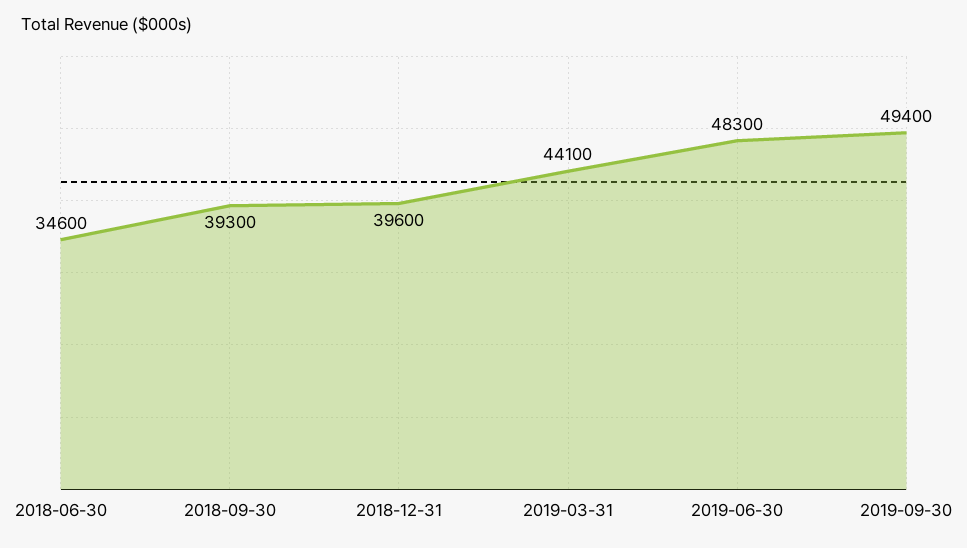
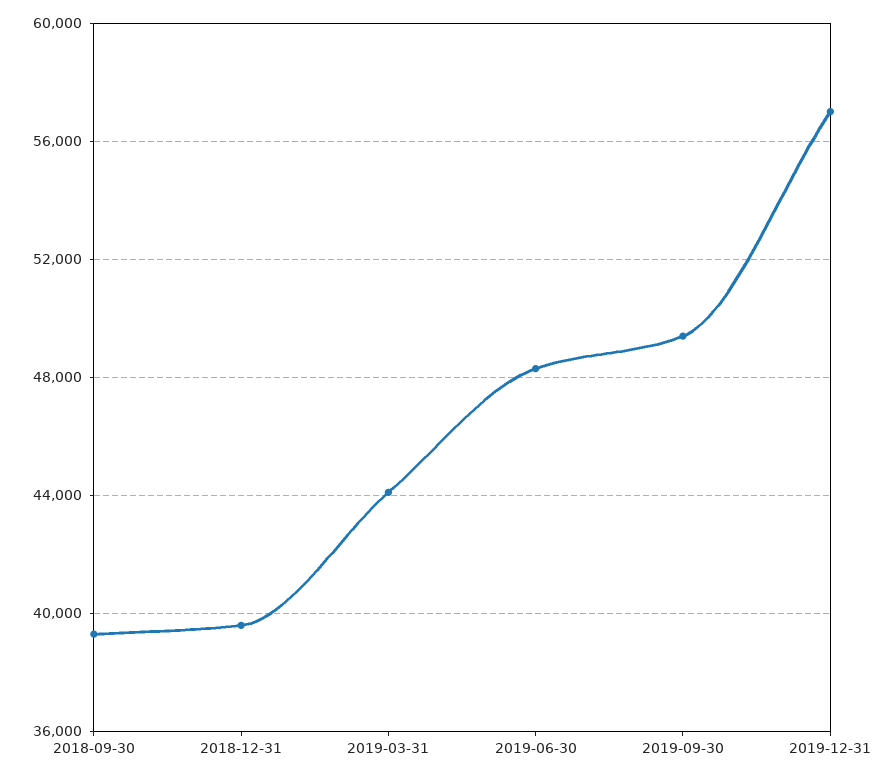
2018-06-30: 34600 -> none
2019-12-31: none -> 57000

